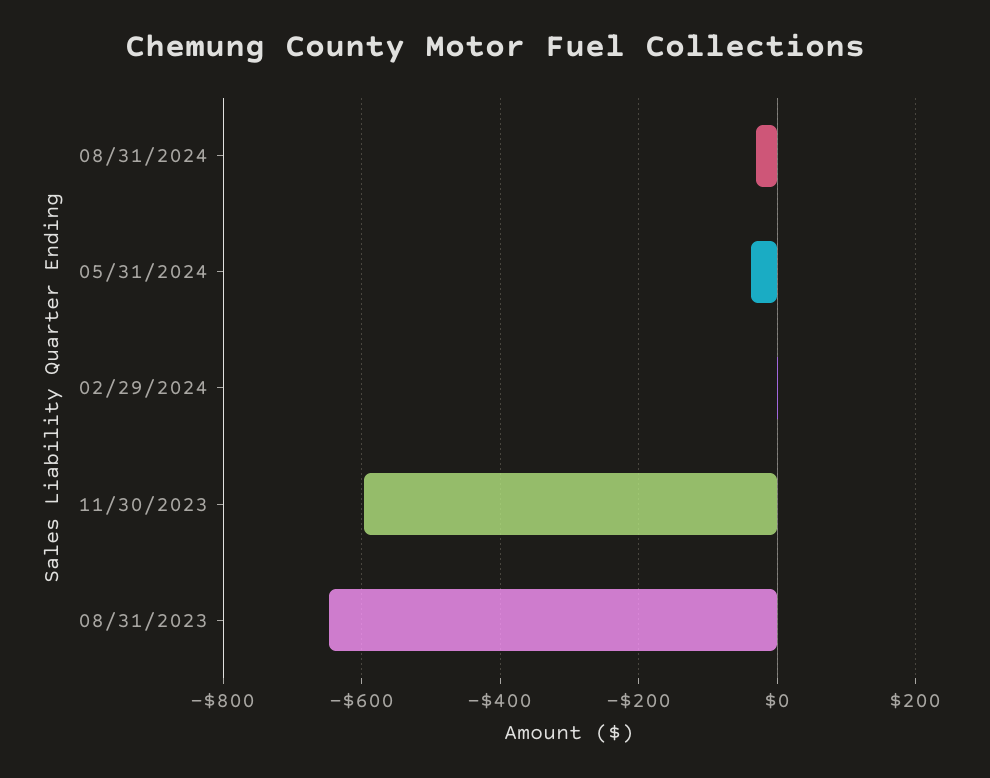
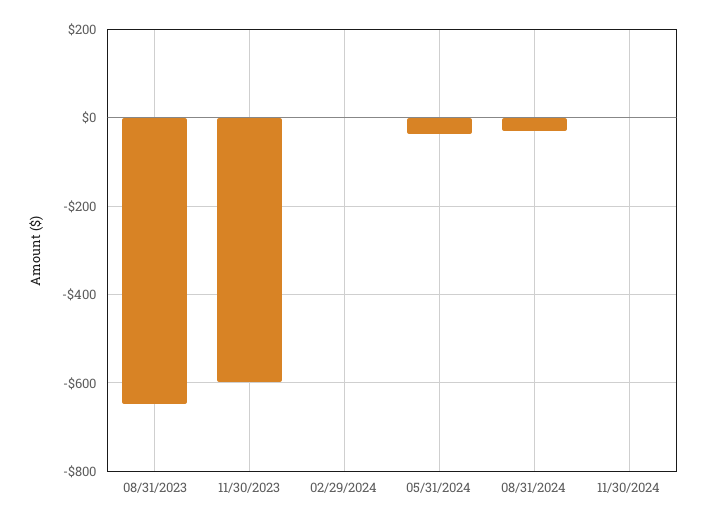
11/30/2024: none -> 0

